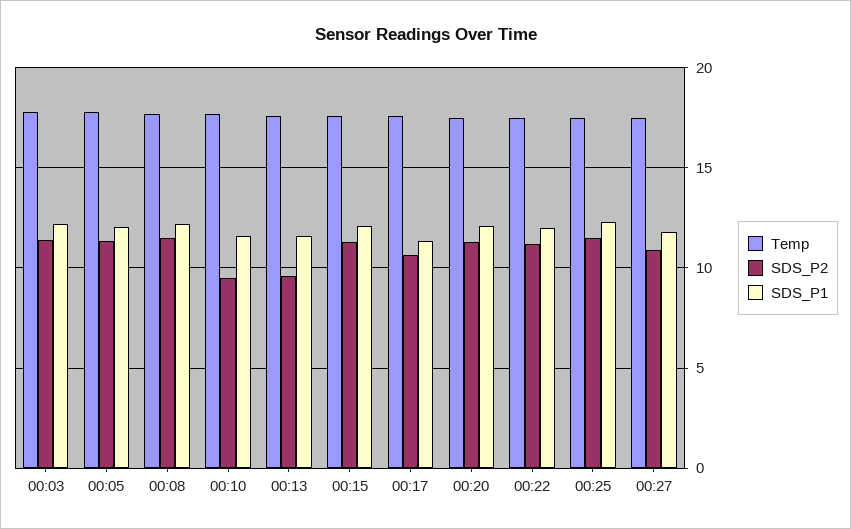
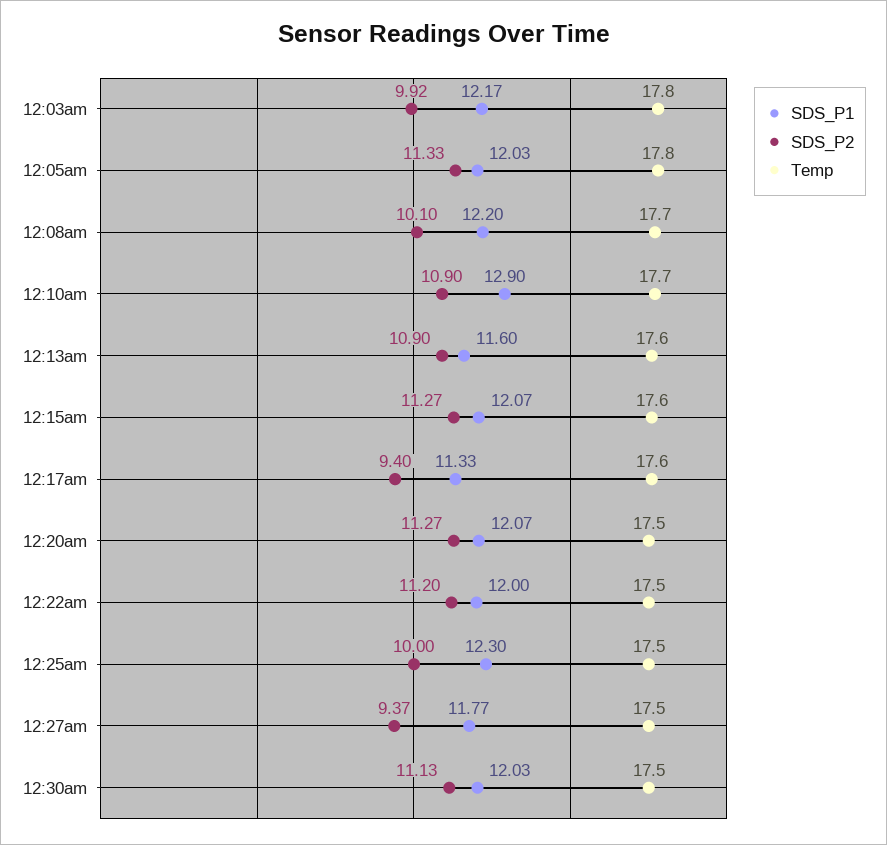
SDS_P2, 00:03: 11.5 -> 9.92
SDS_P2, 00:08: 11.5 -> 10.1
SDS_P2, 00:10: 9.5 -> 10.9
SDS_P1, 00:10: 11.5 -> 12.9
SDS_P2, 00:13: 9.5 -> 10.9
SDS_P2, 00:17: 10.5 -> 9.4
SDS_P2, 00:25: 11.5 -> 10
SDS_P2, 00:27: 11 -> 9.37
SDS_P1, 12:30am: none -> 12.03
SDS_P2, 12:30am: none -> 11.13
Temp, 12:30am: none -> 17.5

